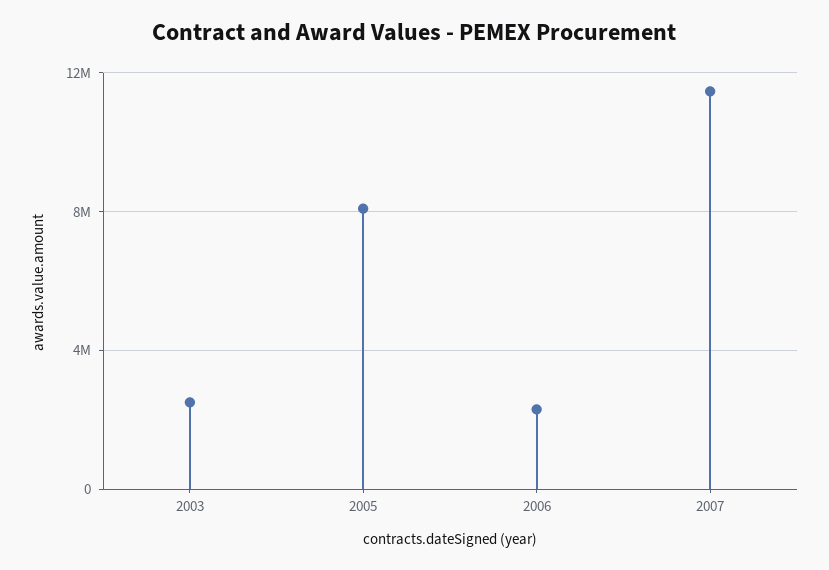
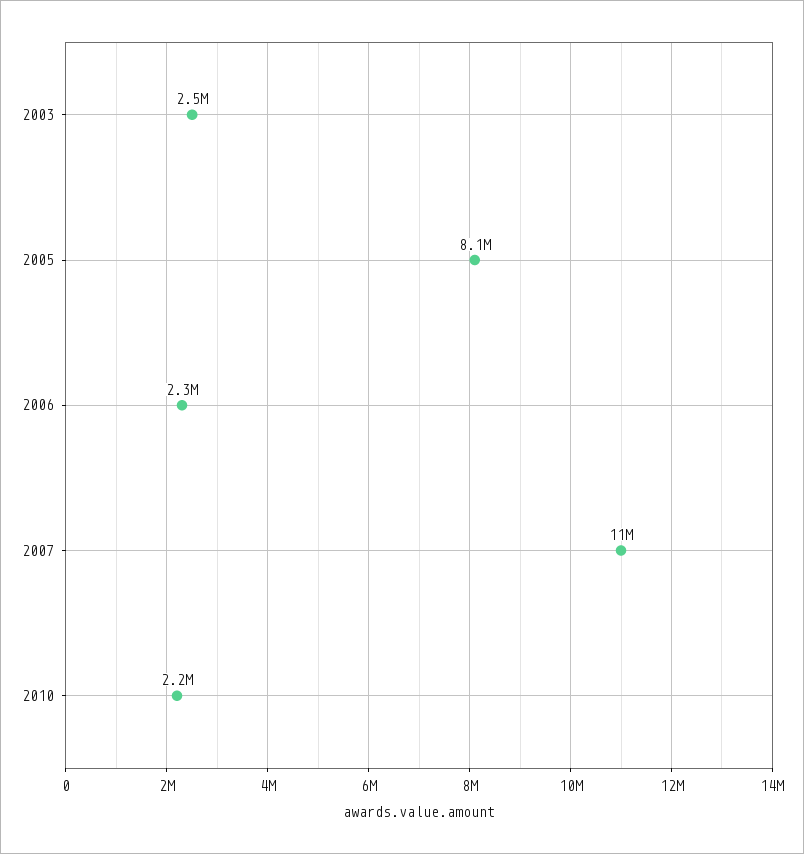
2010: none -> 2200000

